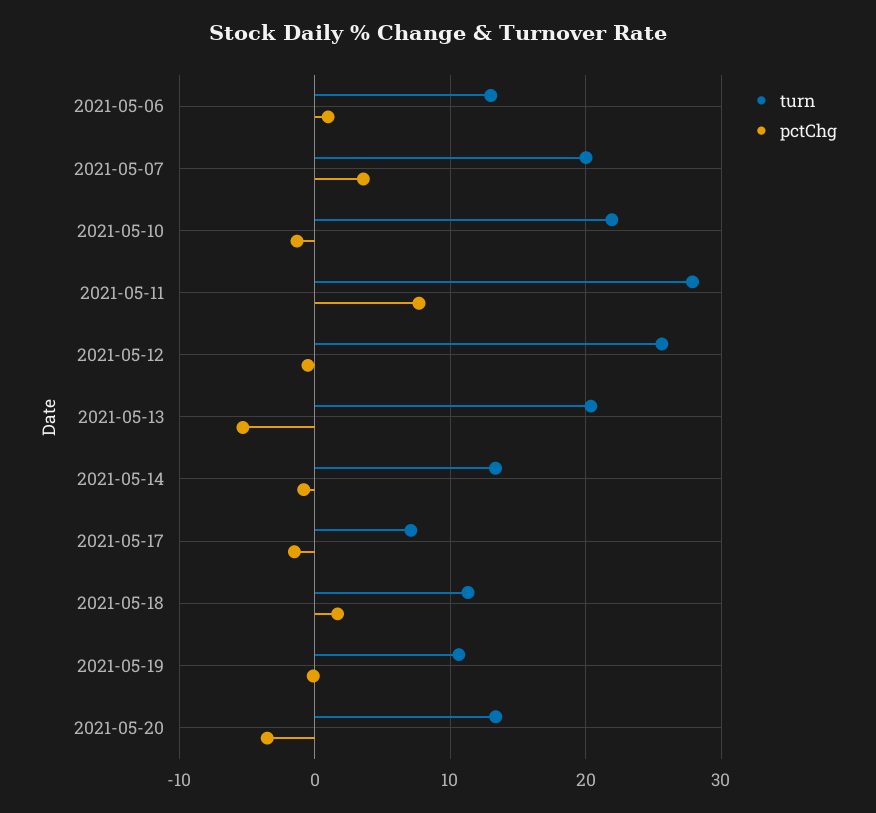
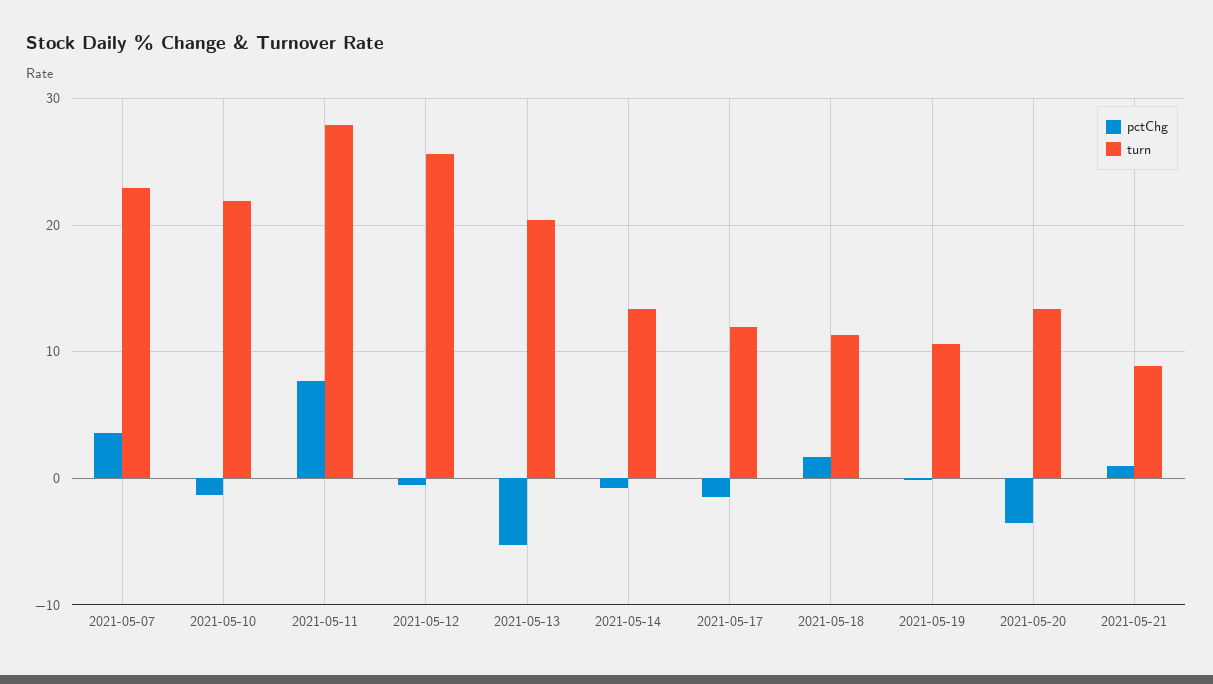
turn, 2021-05-06: 13 -> none
pctChg, 2021-05-06: 1 -> none
turn, 2021-05-07: 20 -> 23
turn, 2021-05-17: 7 -> 12
pctChg, 2021-05-21: none -> 1
turn, 2021-05-21: none -> 9

